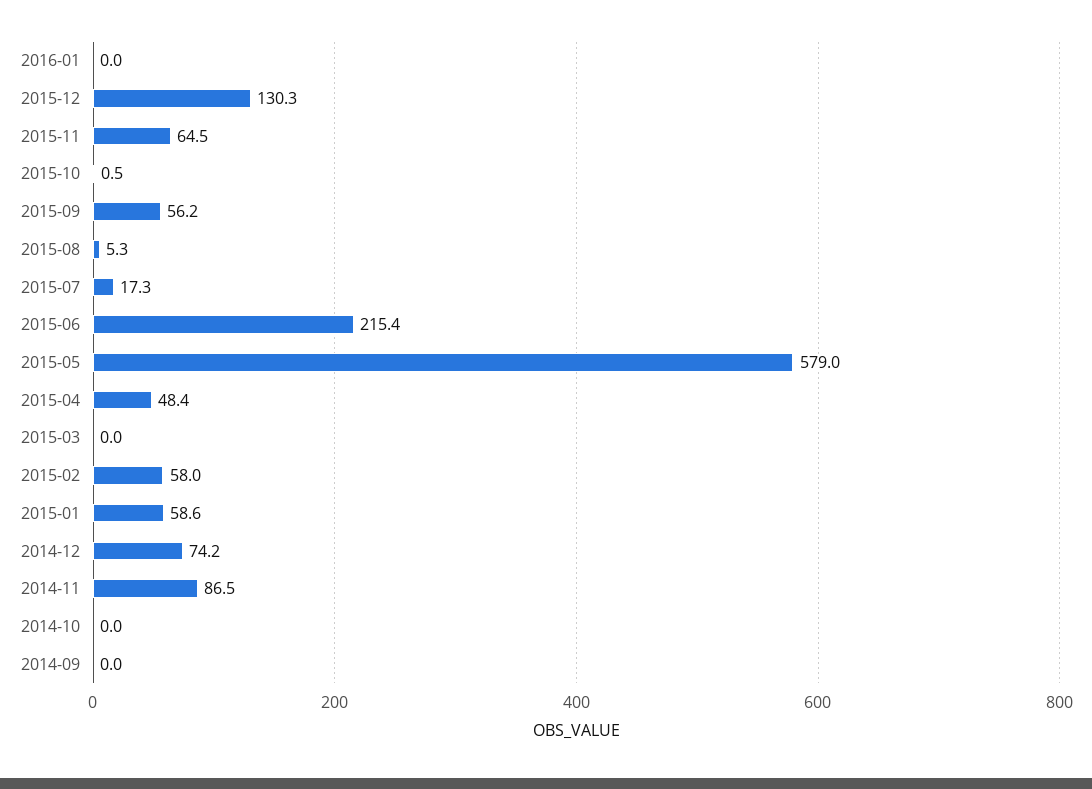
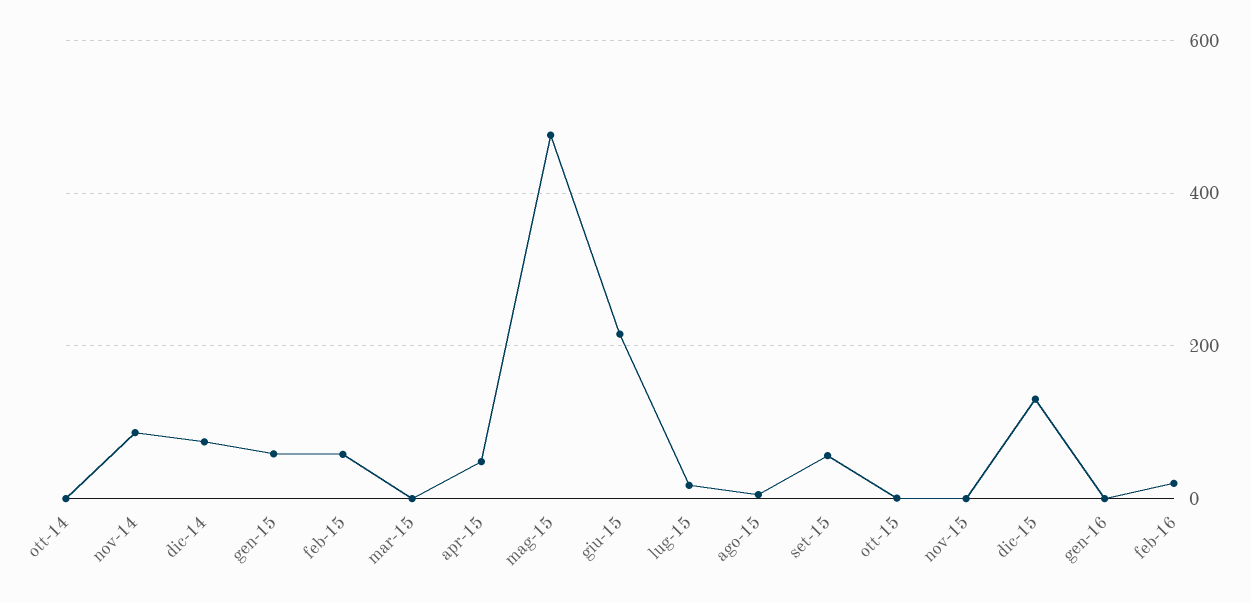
2015-11: 64.5 -> 0
2015-05: 579 -> 480
2014-09: 0 -> none
feb-16: none -> 20

